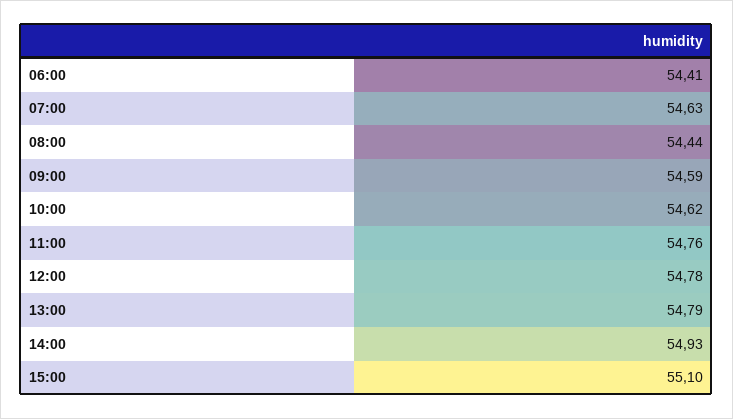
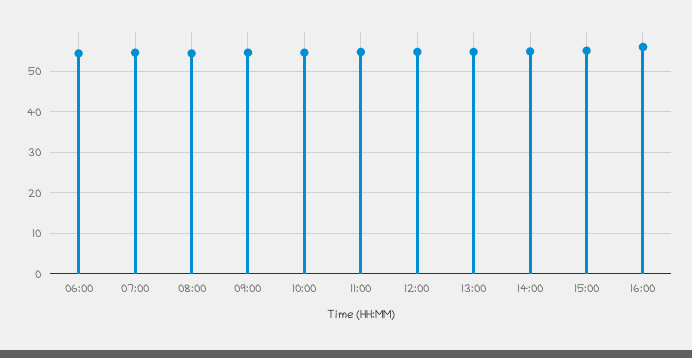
16:00: none -> 56

